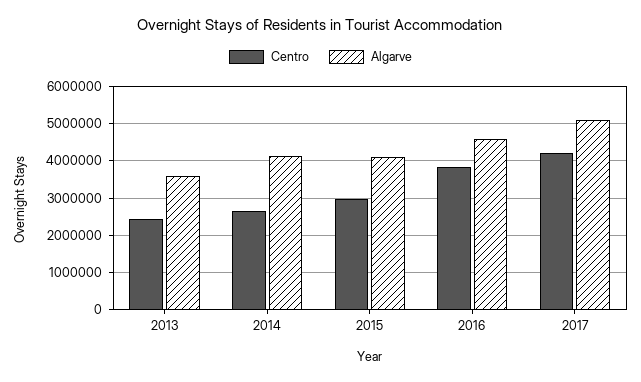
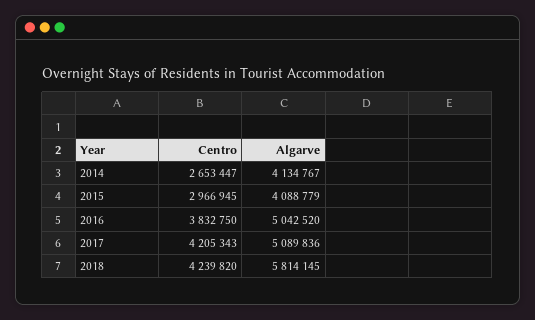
Centro, 2013: 2400000 -> none
Algarve, 2013: 3600000 -> none
Algarve, 2016: 4600000 -> 5042520
Centro, 2018: none -> 4239820
Algarve, 2018: none -> 5814145

